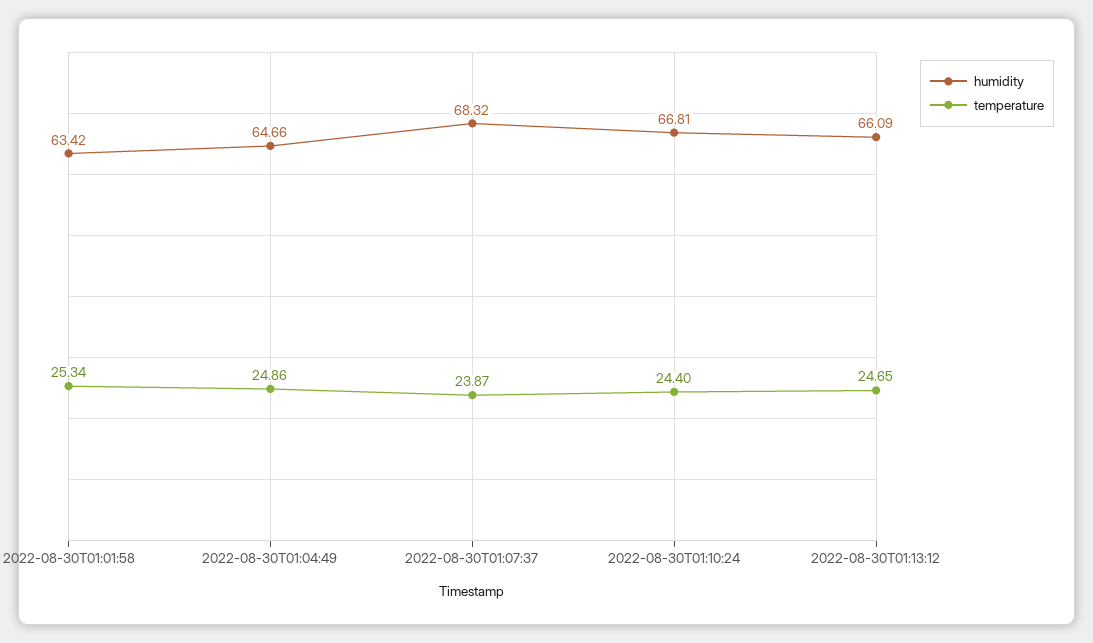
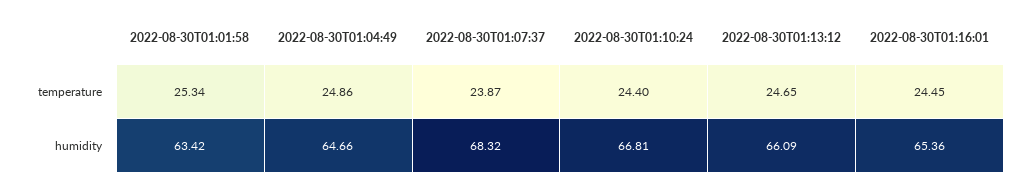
temperature, 2022-08-30T01:16:01: none -> 24.45
humidity, 2022-08-30T01:16:01: none -> 65.36

